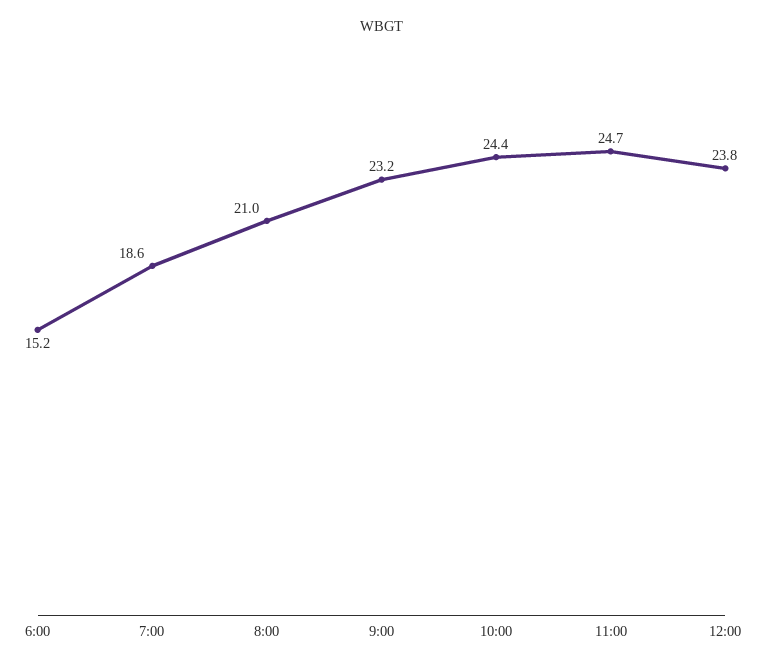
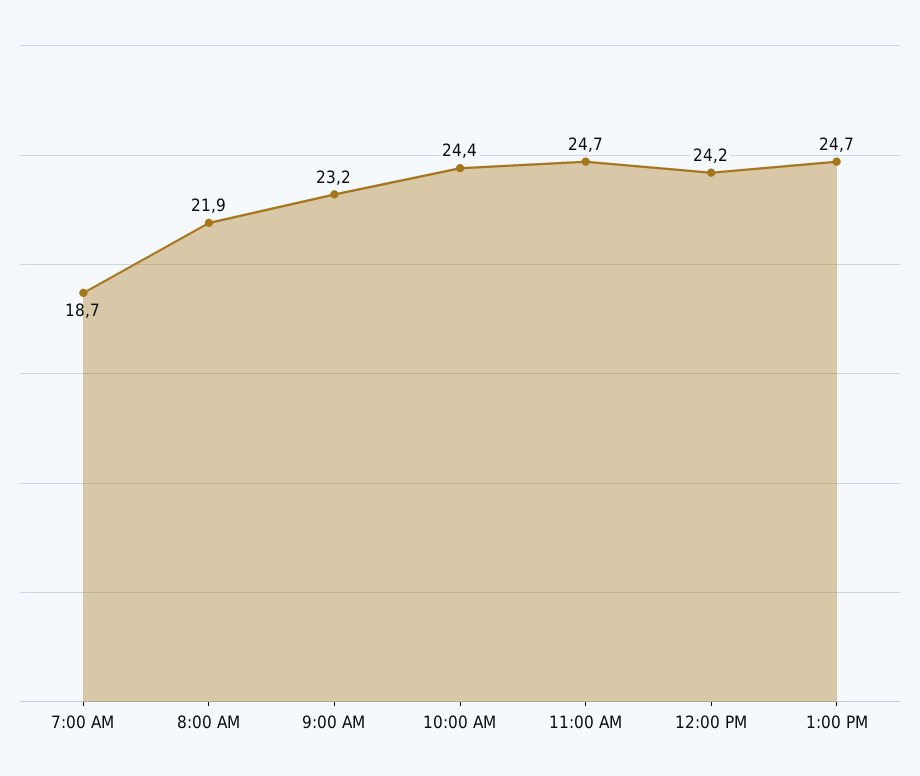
6:00: 15.2 -> none
7:00: 18.6 -> 18.7
8:00: 21 -> 21.9
12:00: 23.8 -> 24.2
1:00 PM: none -> 24.7

